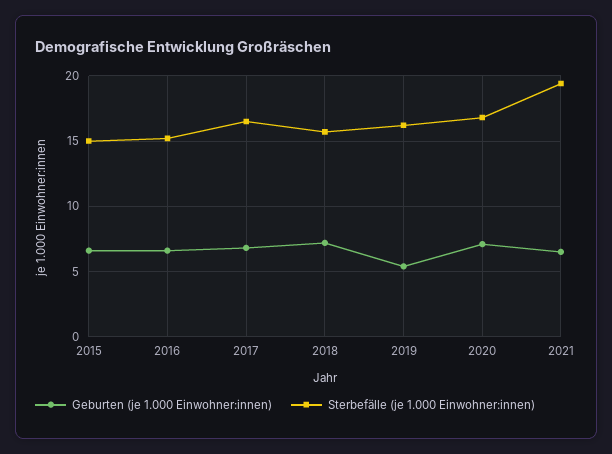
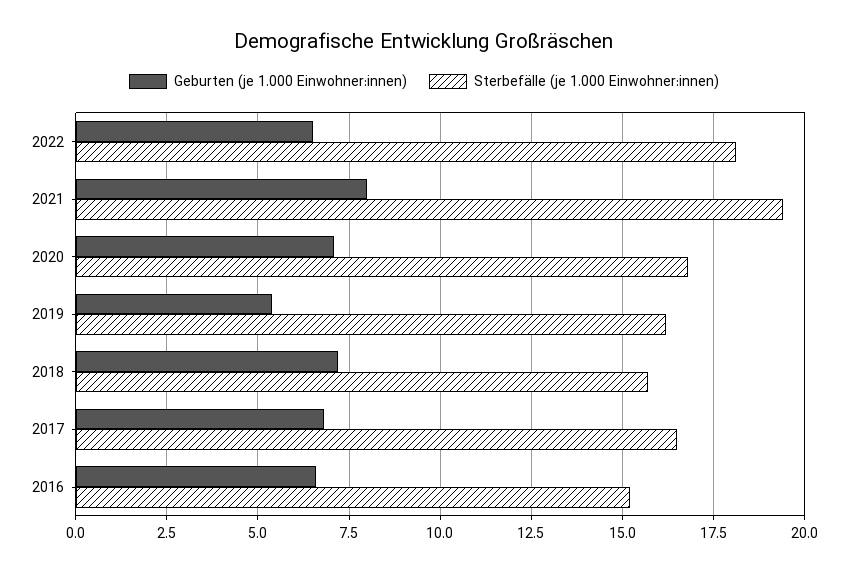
Geburten (je 1.000 Einwohner:innen), 2015: 6.5 -> none
Sterbefälle (je 1.000 Einwohner:innen), 2015: 15 -> none
Geburten (je 1.000 Einwohner:innen), 2021: 6.5 -> 8
Geburten (je 1.000 Einwohner:innen), 2022: none -> 6.5
Sterbefälle (je 1.000 Einwohner:innen), 2022: none -> 18

